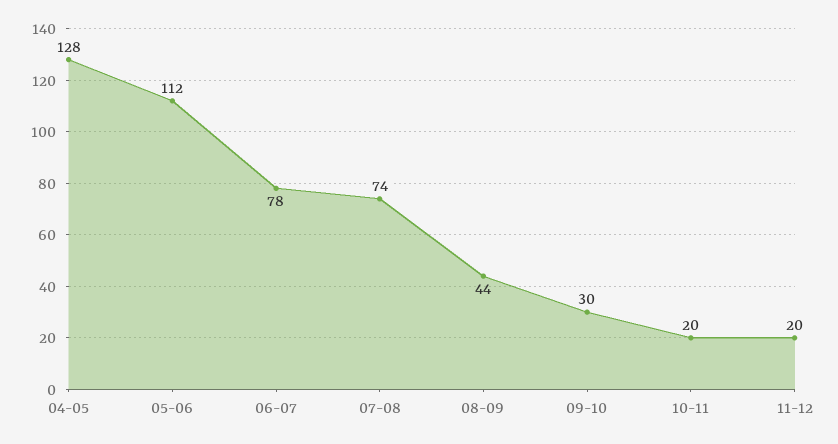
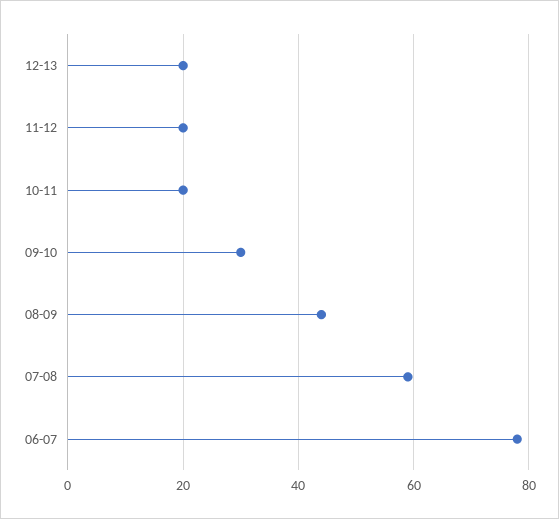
04-05: 128 -> none
05-06: 112 -> none
07-08: 74 -> 60
12-13: none -> 20

